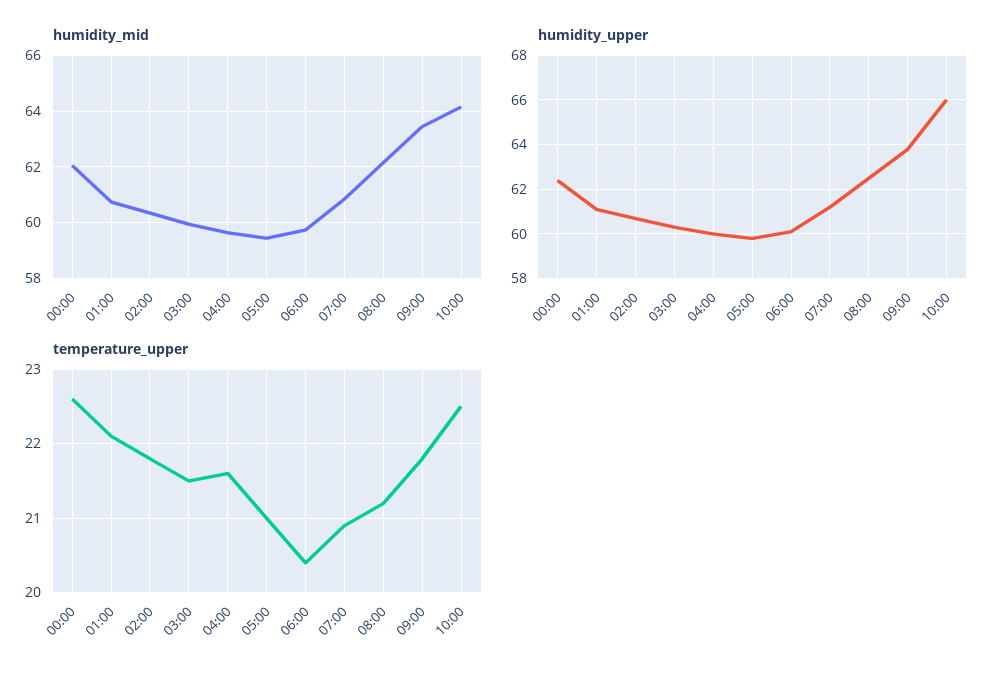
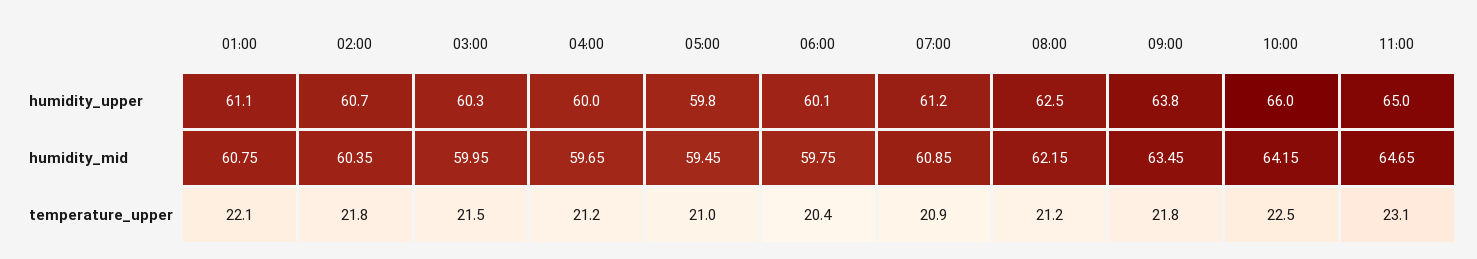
humidity_mid, 00:00: 62 -> none
humidity_upper, 00:00: 62.5 -> none
temperature_upper, 00:00: 22.6 -> none
temperature_upper, 04:00: 21.6 -> 21.2
humidity_upper, 11:00: none -> 65
humidity_mid, 11:00: none -> 64.65
temperature_upper, 11:00: none -> 23.1

